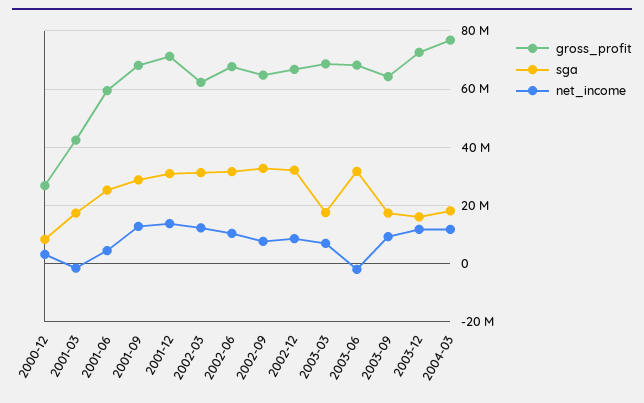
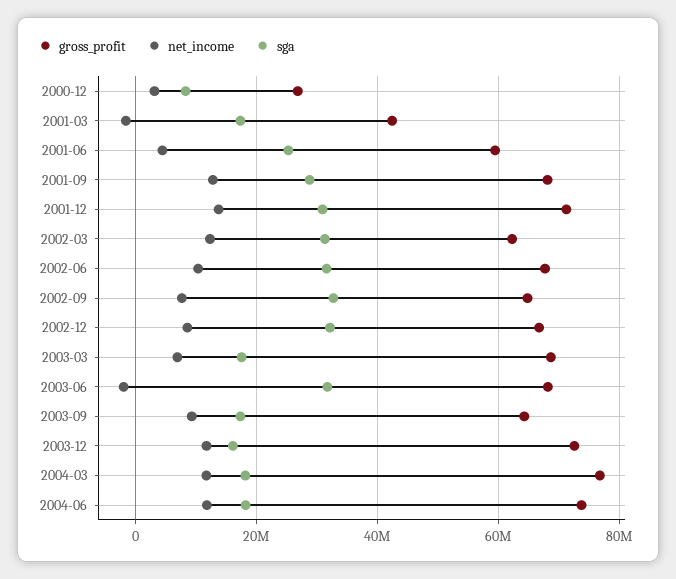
gross_profit, 2004-06: none -> 74000000
net_income, 2004-06: none -> 12000000
sga, 2004-06: none -> 18000000

